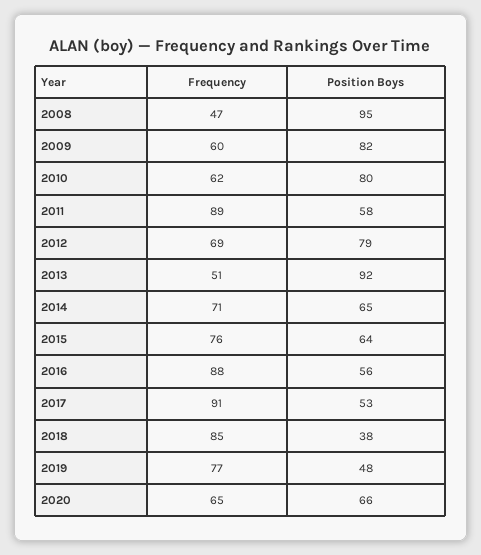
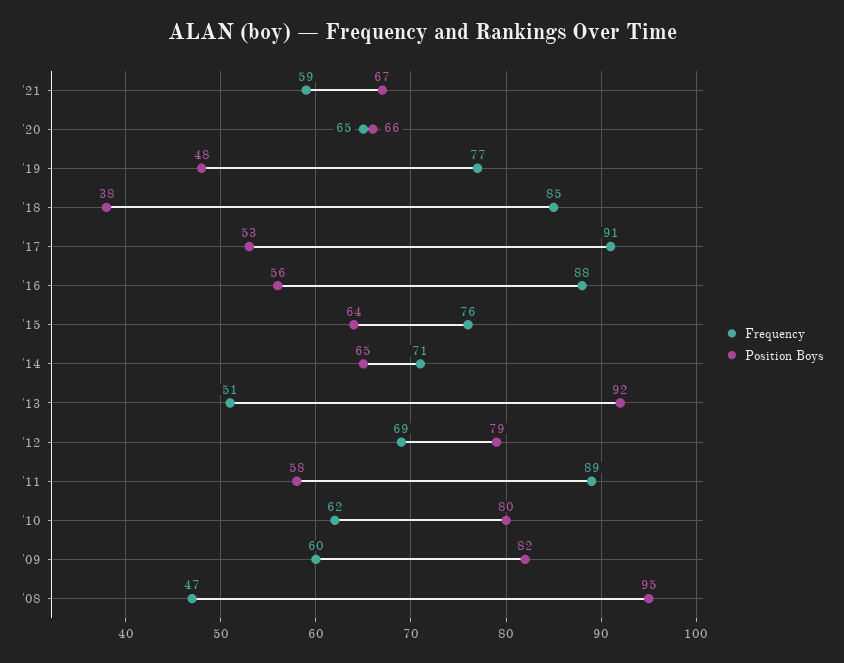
Frequency, '21: none -> 59
Position Boys, '21: none -> 67

